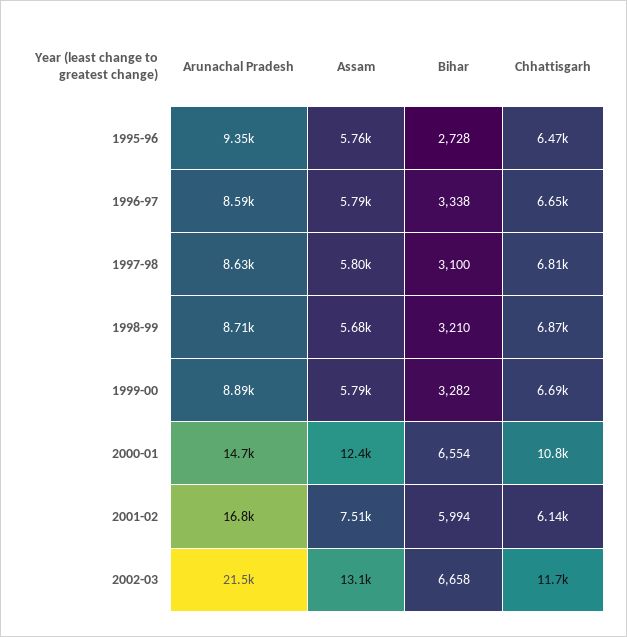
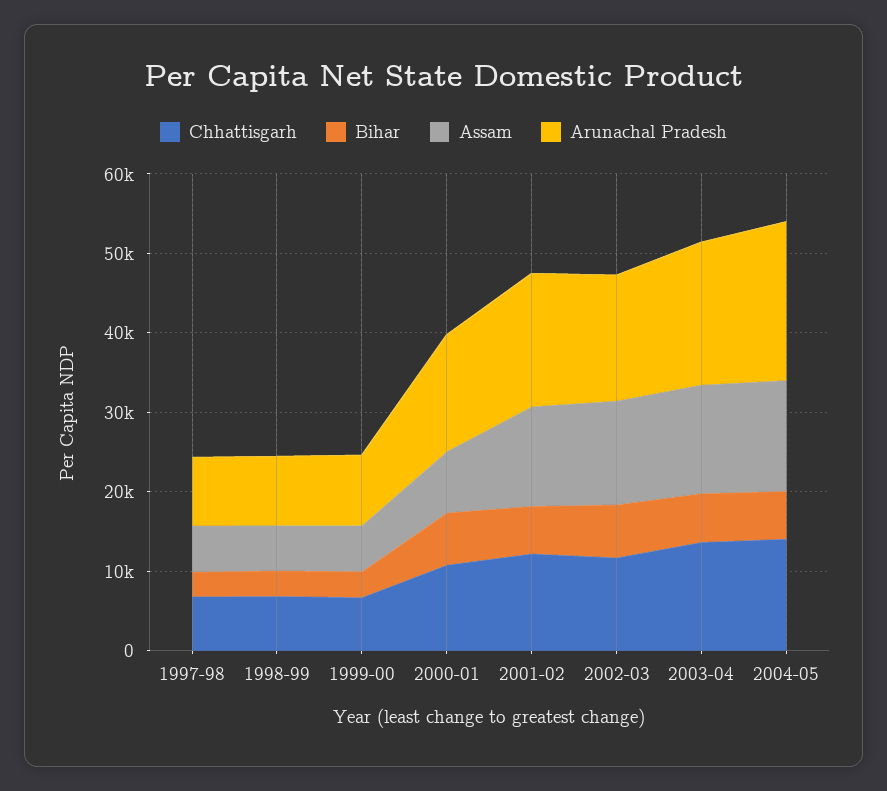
Arunachal Pradesh, 1995-96: 9350 -> none
Assam, 1995-96: 5760 -> none
Bihar, 1995-96: 2728 -> none
Chhattisgarh, 1995-96: 6470 -> none
Arunachal Pradesh, 1996-97: 8590 -> none
Assam, 1996-97: 5790 -> none
Bihar, 1996-97: 3338 -> none
Chhattisgarh, 1996-97: 6650 -> none
Assam, 2000-01: 12400 -> 8000
Assam, 2001-02: 7510 -> 12000
Chhattisgarh, 2001-02: 6140 -> 12000
Arunachal Pradesh, 2002-03: 21500 -> 16000
Chhattisgarh, 2003-04: none -> 14000
Bihar, 2003-04: none -> 6000
Assam, 2003-04: none -> 14000
Arunachal Pradesh, 2003-04: none -> 18000
Chhattisgarh, 2004-05: none -> 14000
Bihar, 2004-05: none -> 6000
Assam, 2004-05: none -> 14000
Arunachal Pradesh, 2004-05: none -> 20000

